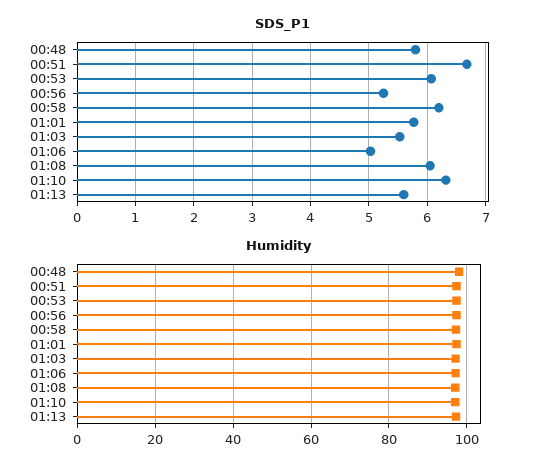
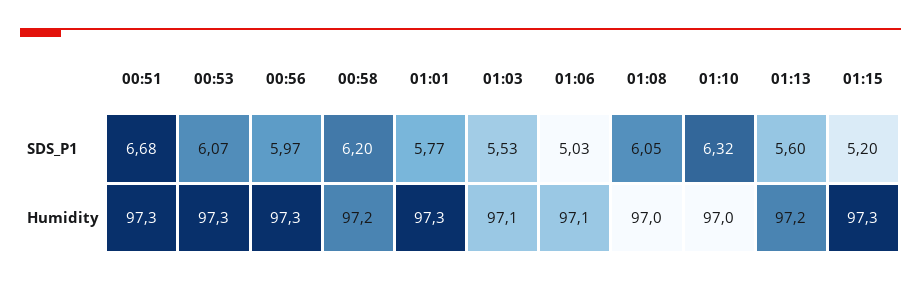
SDS_P1, 00:48: 5.8 -> none
SDS_P1, 00:56: 5.2 -> 5.97
Humidity, 00:48: 98 -> none
SDS_P1, 01:15: none -> 5.2
Humidity, 01:15: none -> 97.3

